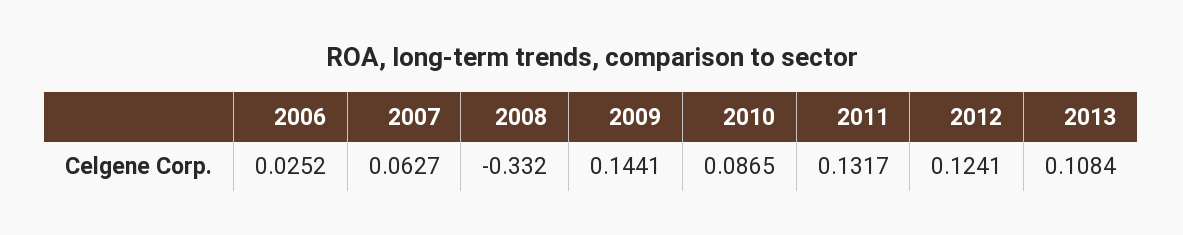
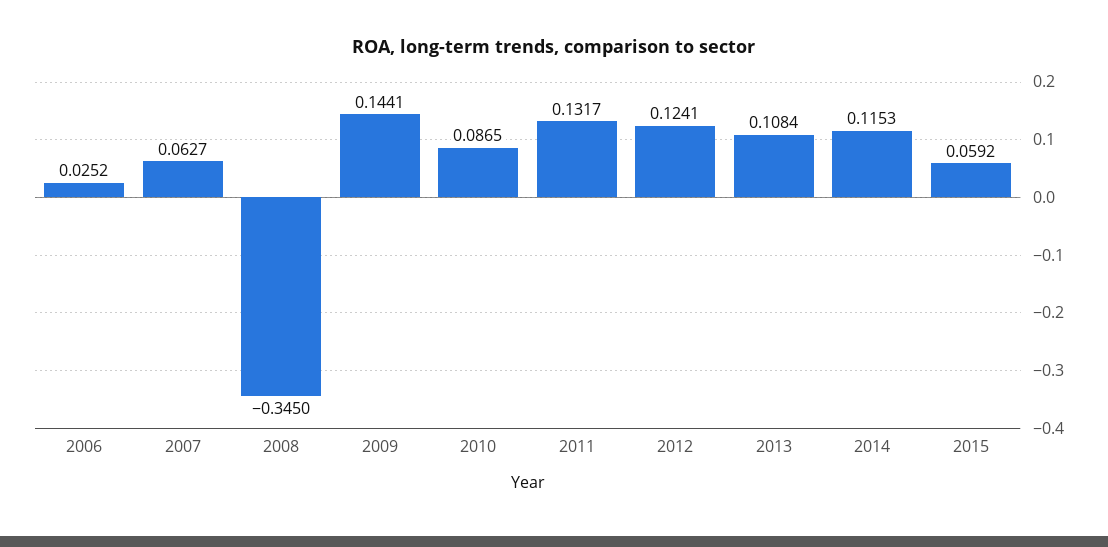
2008: -0.332 -> -0.345
2014: none -> 0.1153
2015: none -> 0.0592

